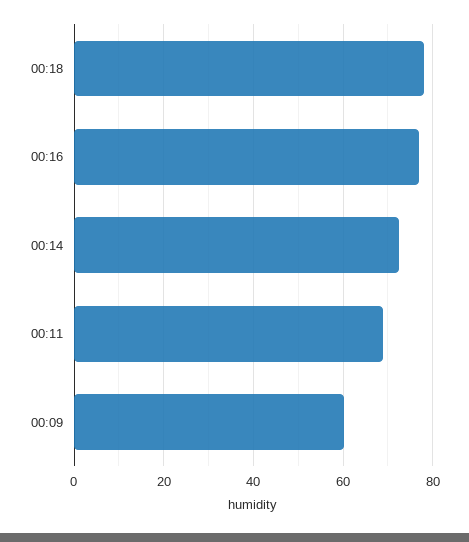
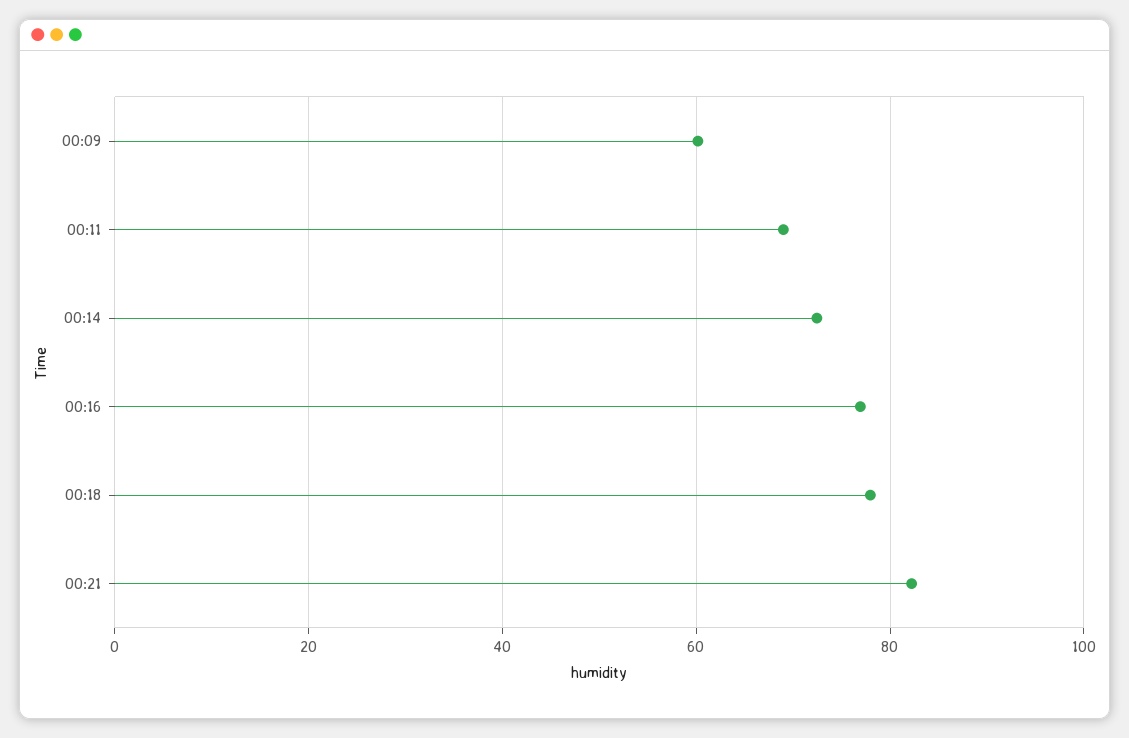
00:21: none -> 82

